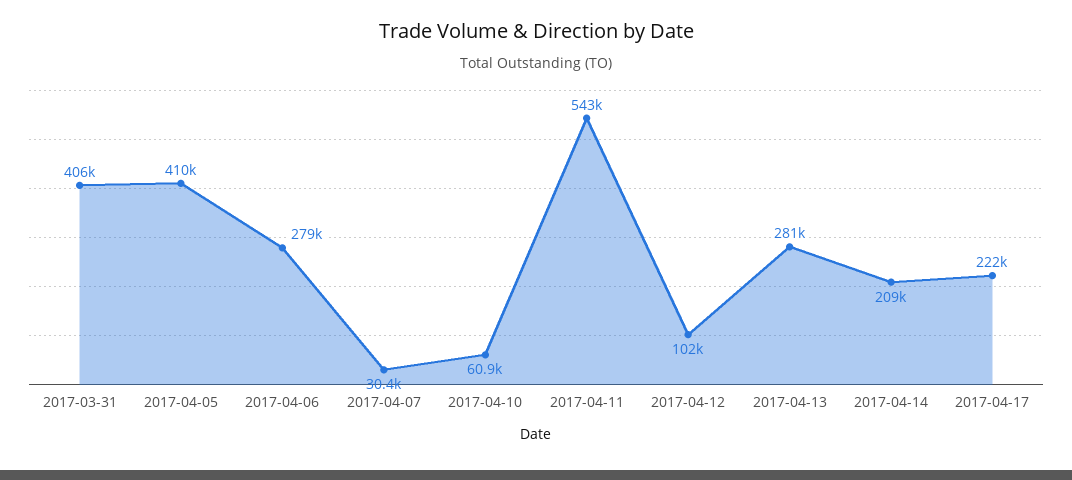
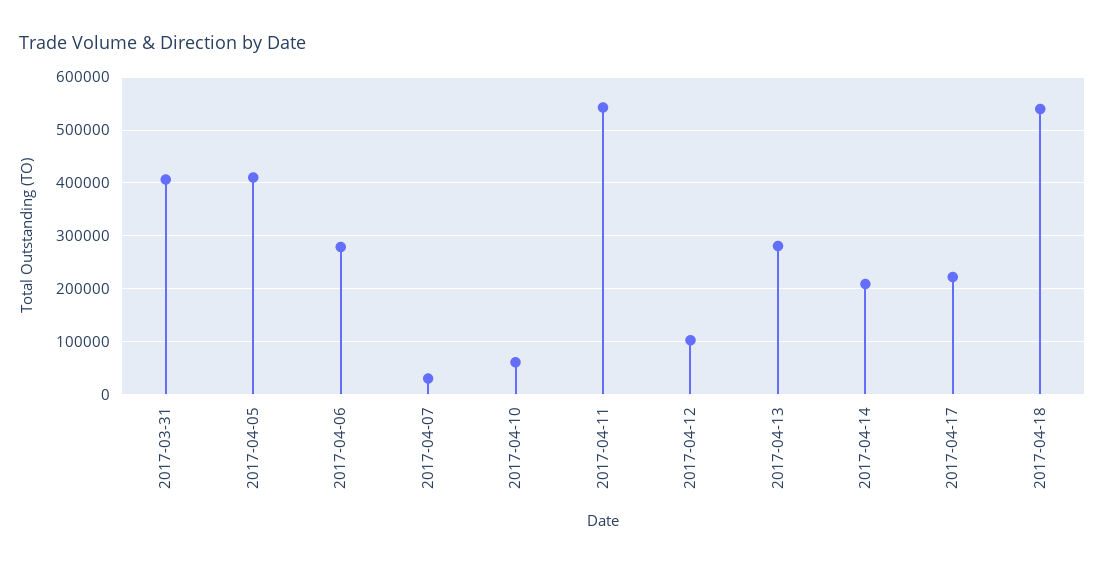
2017-04-18: none -> 540000

